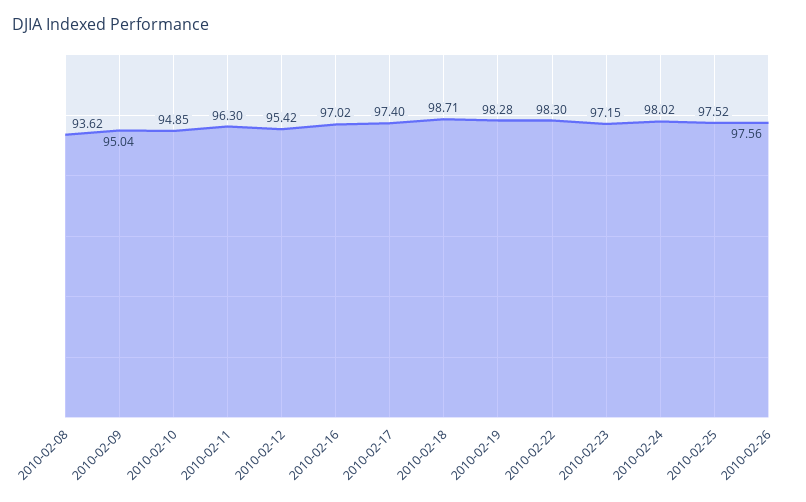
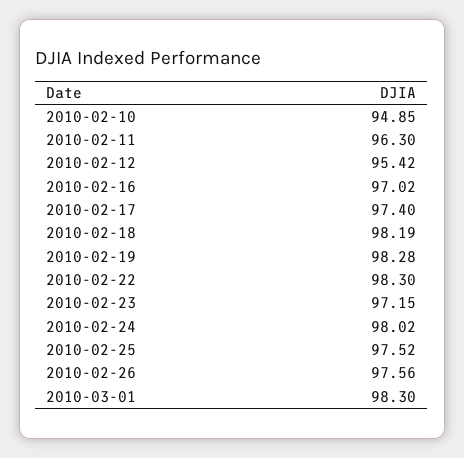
2010-02-08: 93.62 -> none
2010-02-09: 95.04 -> none
2010-02-18: 98.71 -> 98.19
2010-03-01: none -> 98.3

